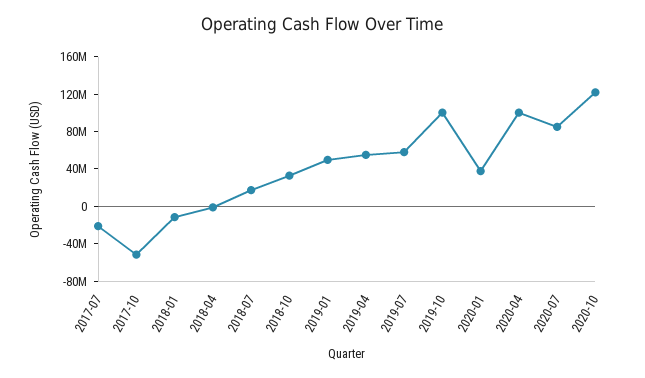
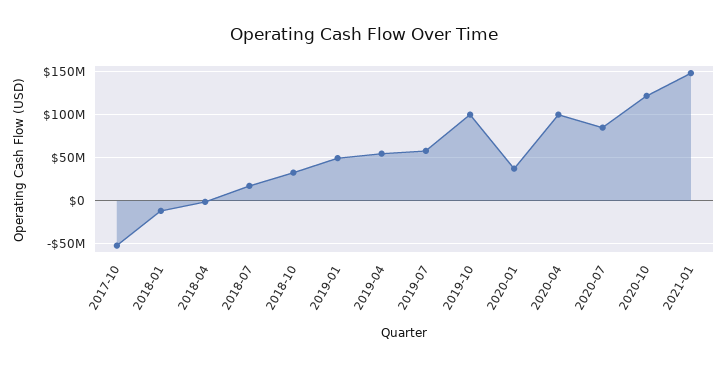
2017-07: -20000000 -> none
2021-01: none -> 150000000

